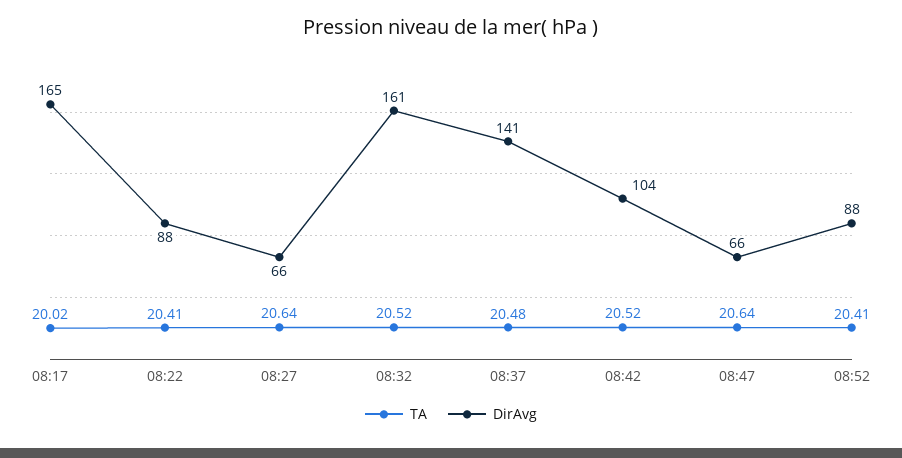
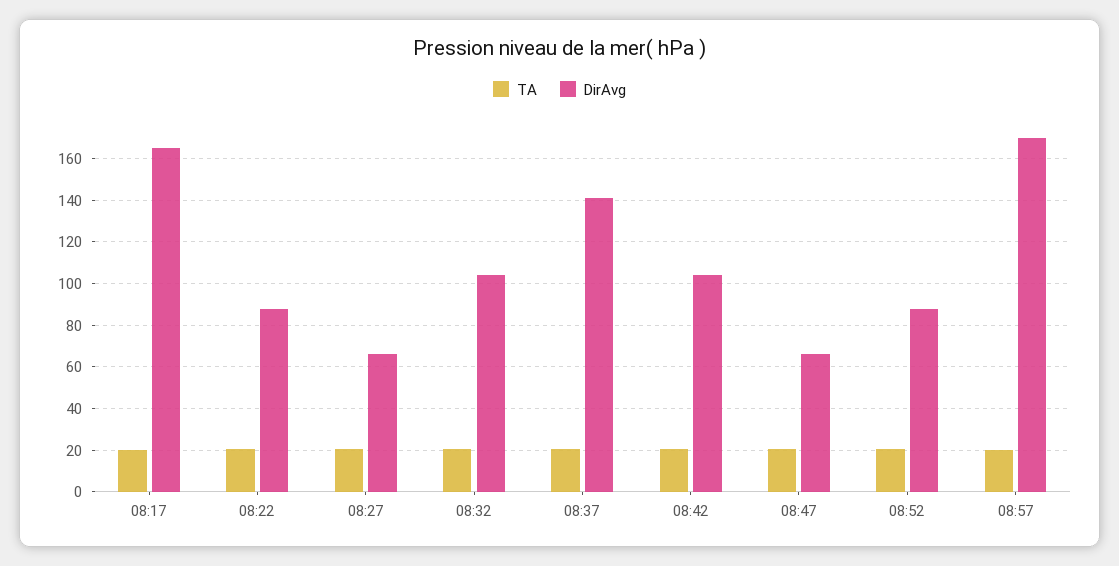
DirAvg, 08:32: 161 -> 105
TA, 08:57: none -> 20
DirAvg, 08:57: none -> 170

